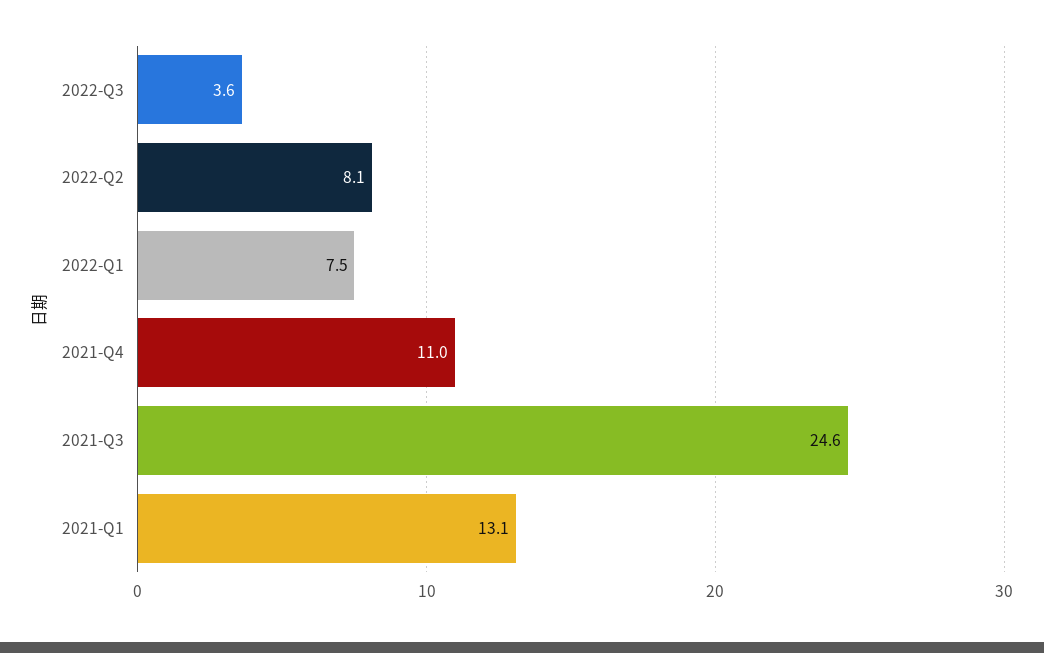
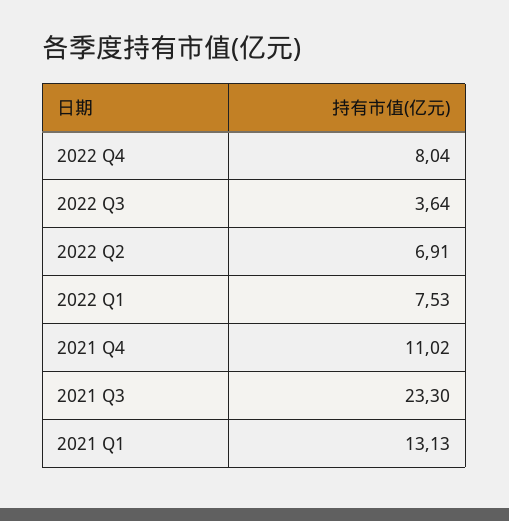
2022-Q2: 8.1 -> 6.91
2021-Q3: 24.6 -> 23.3
2022 Q4: none -> 8.04

